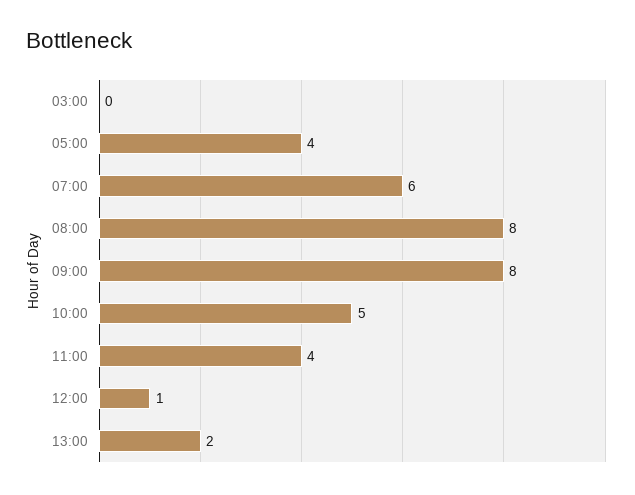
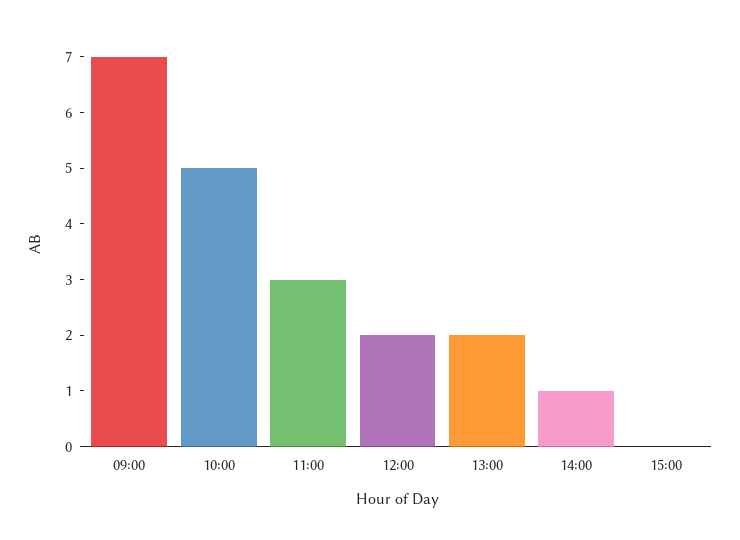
03:00: 0 -> none
05:00: 4 -> none
07:00: 6 -> none
08:00: 8 -> none
09:00: 8 -> 7
11:00: 4 -> 3
12:00: 1 -> 2
14:00: none -> 1
15:00: none -> 0

